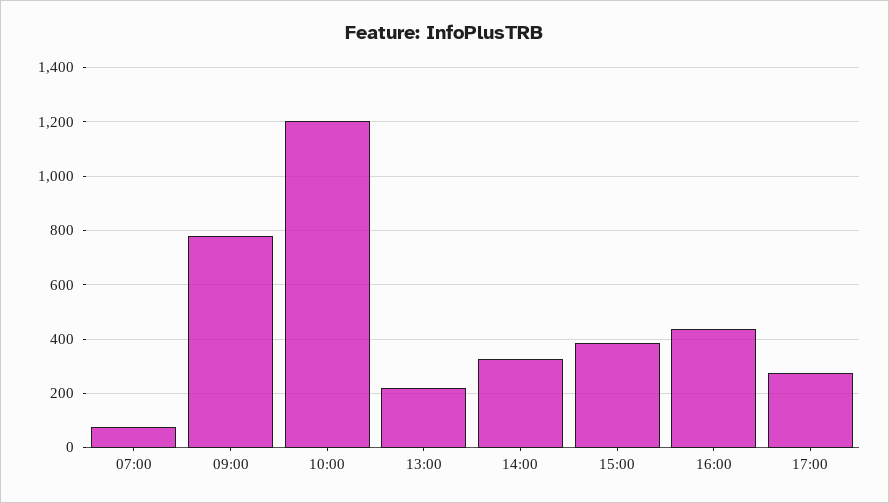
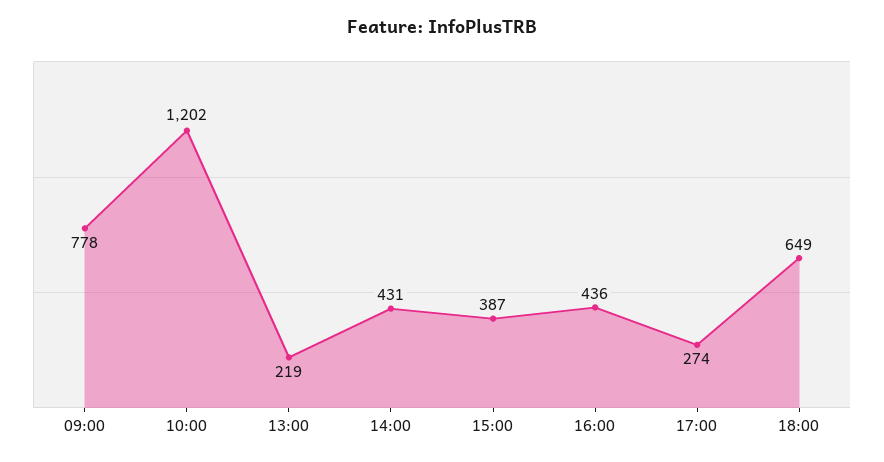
07:00: 75 -> none
14:00: 325 -> 431
18:00: none -> 649

